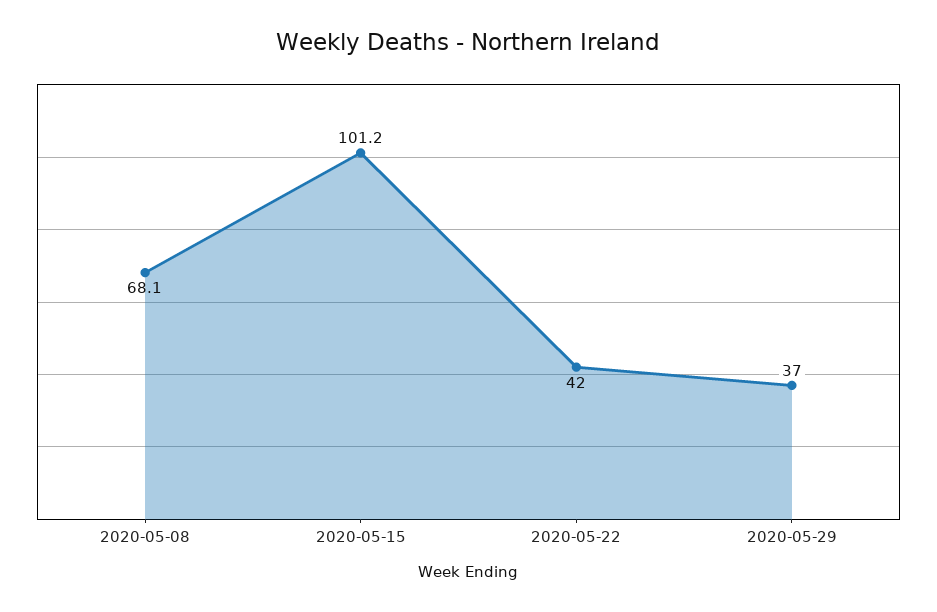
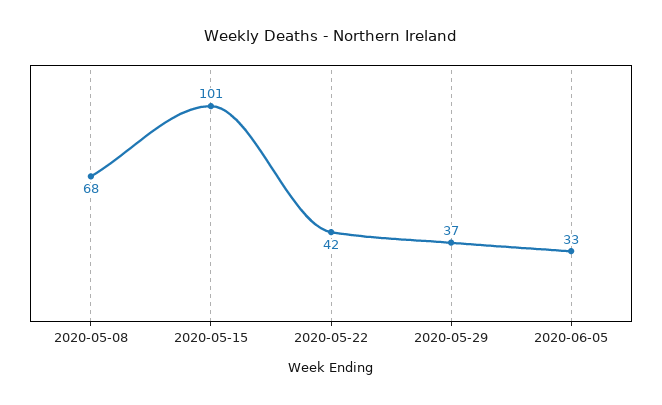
2020-06-05: none -> 33

